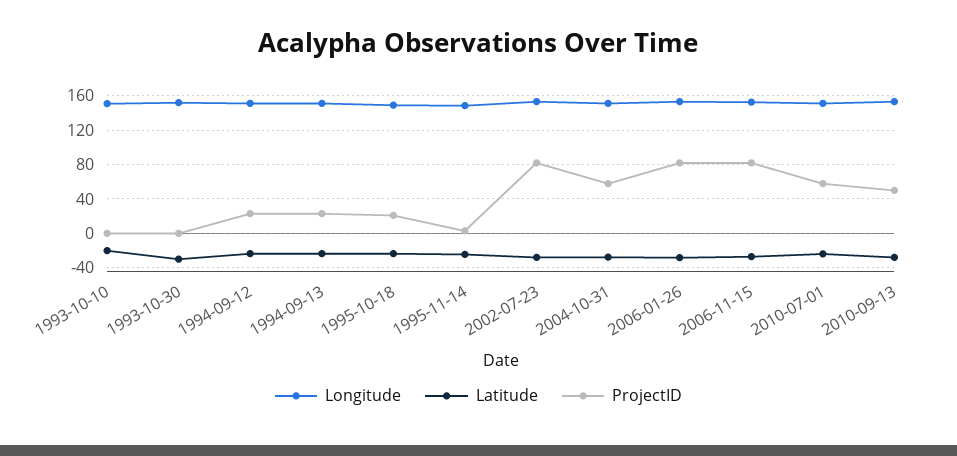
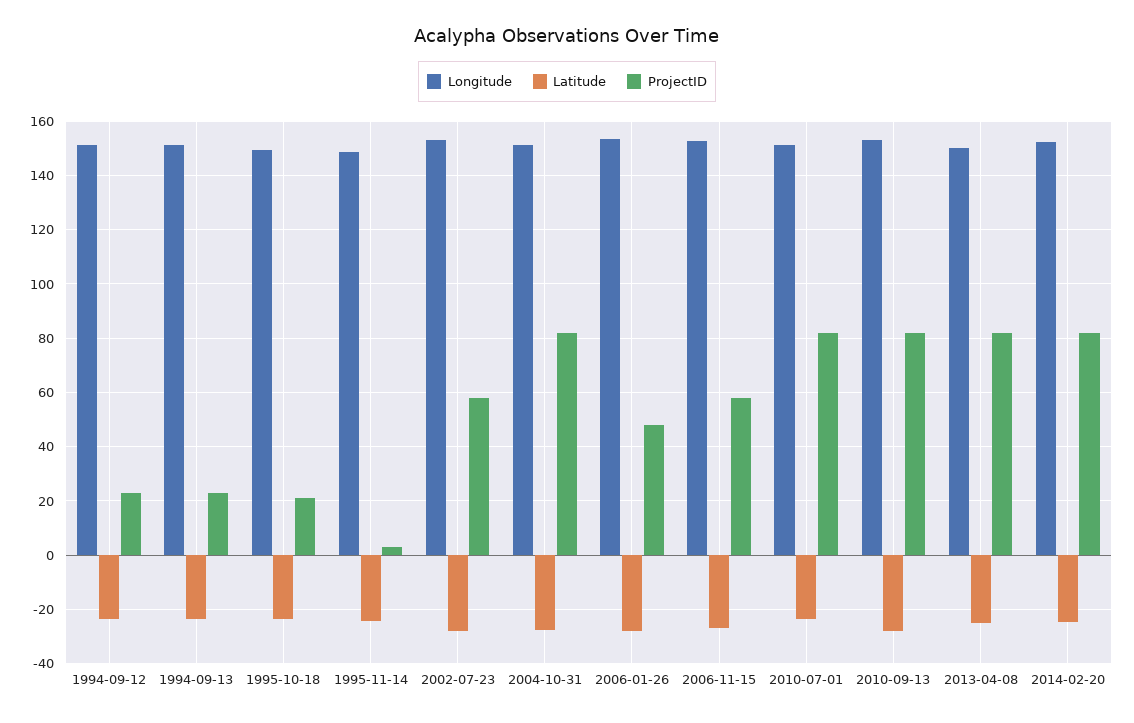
Longitude, 1993-10-10: 150 -> none
Latitude, 1993-10-10: -20 -> none
ProjectID, 1993-10-10: 0 -> none
Longitude, 1993-10-30: 150 -> none
Latitude, 1993-10-30: -30 -> none
ProjectID, 1993-10-30: 0 -> none
ProjectID, 2002-07-23: 80 -> 57.5
ProjectID, 2004-10-31: 60 -> 82.5
ProjectID, 2006-01-26: 80 -> 47.5
ProjectID, 2006-11-15: 80 -> 57.5
ProjectID, 2010-07-01: 60 -> 82.5
ProjectID, 2010-09-13: 50 -> 82.5
Longitude, 2013-04-08: none -> 150
Latitude, 2013-04-08: none -> -25
ProjectID, 2013-04-08: none -> 82.5
Longitude, 2014-02-20: none -> 152.5
Latitude, 2014-02-20: none -> -25
ProjectID, 2014-02-20: none -> 82.5

